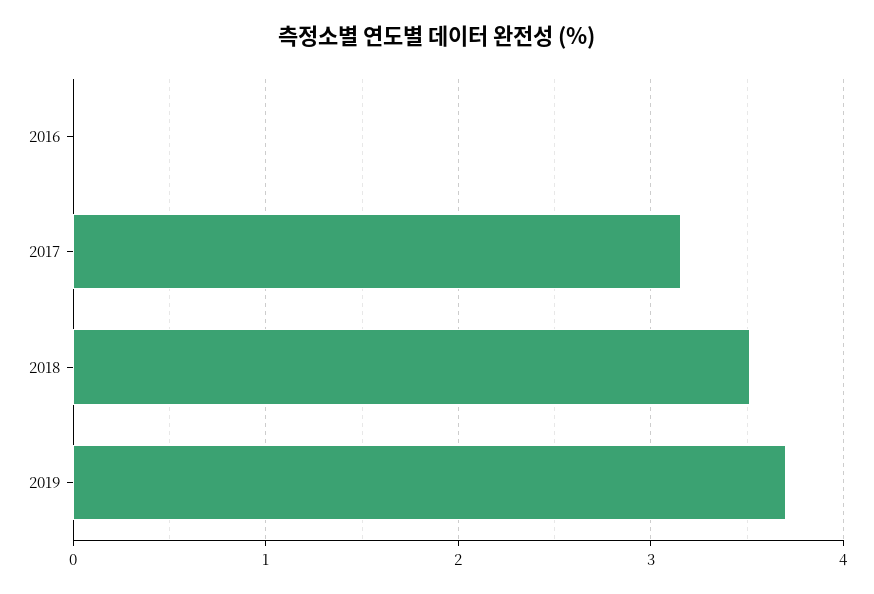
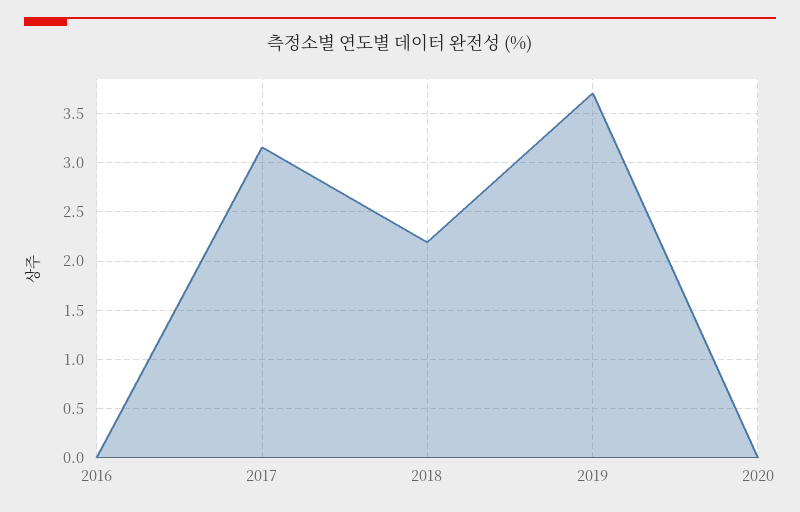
2018: 3.5 -> 2.2
2020: none -> 0

